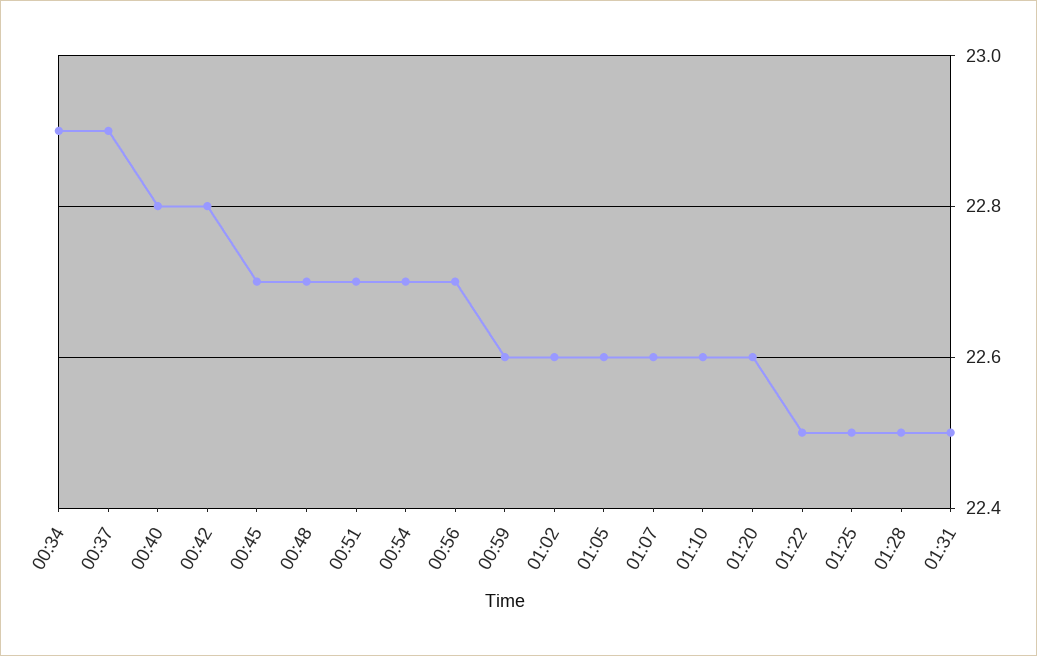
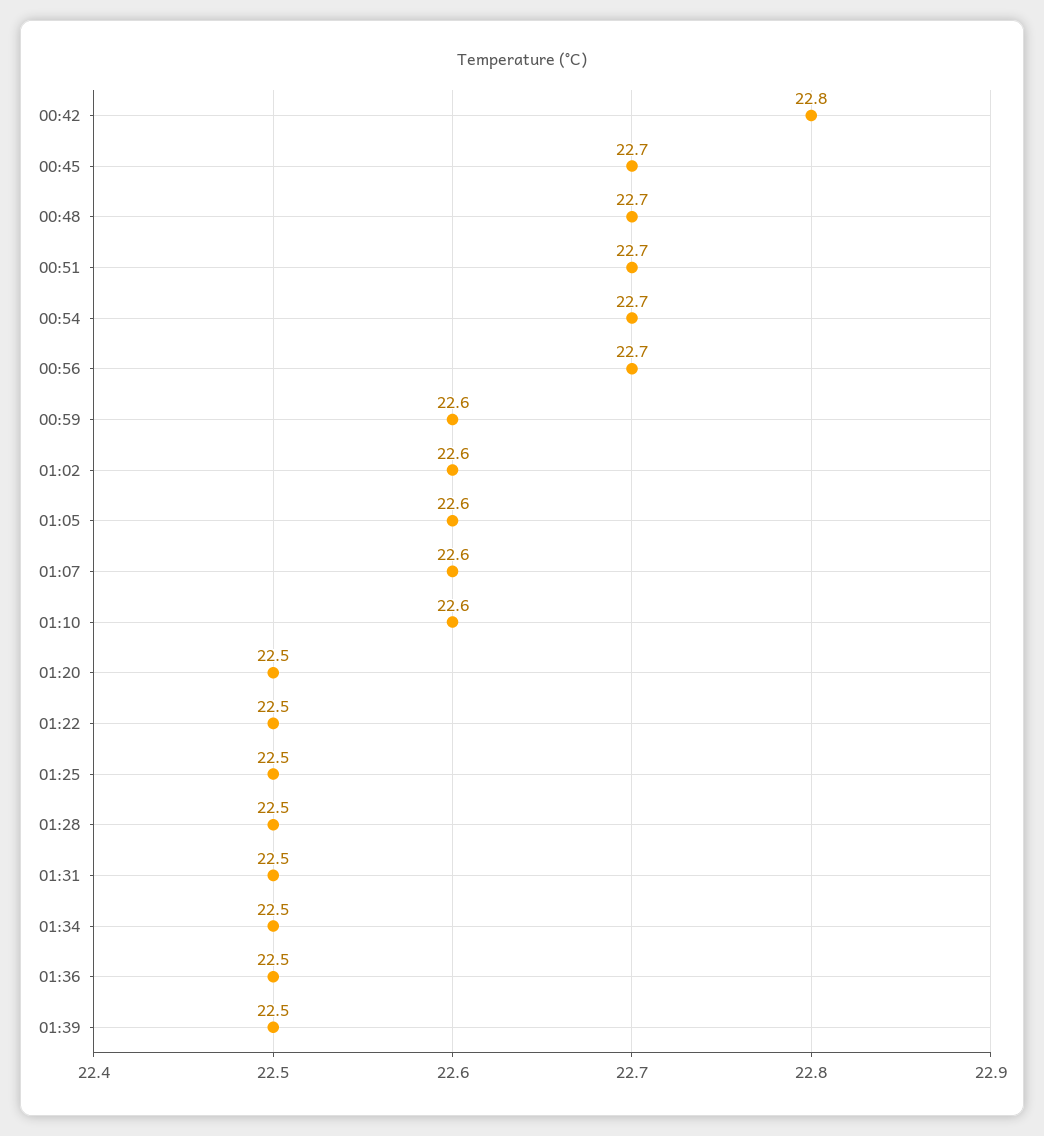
00:34: 22.9 -> none
00:37: 22.9 -> none
00:40: 22.8 -> none
01:20: 22.6 -> 22.5
01:34: none -> 22.5
01:36: none -> 22.5
01:39: none -> 22.5

